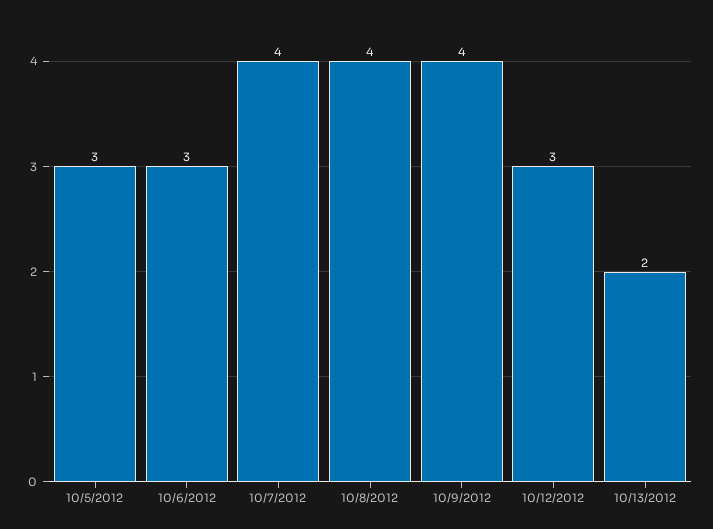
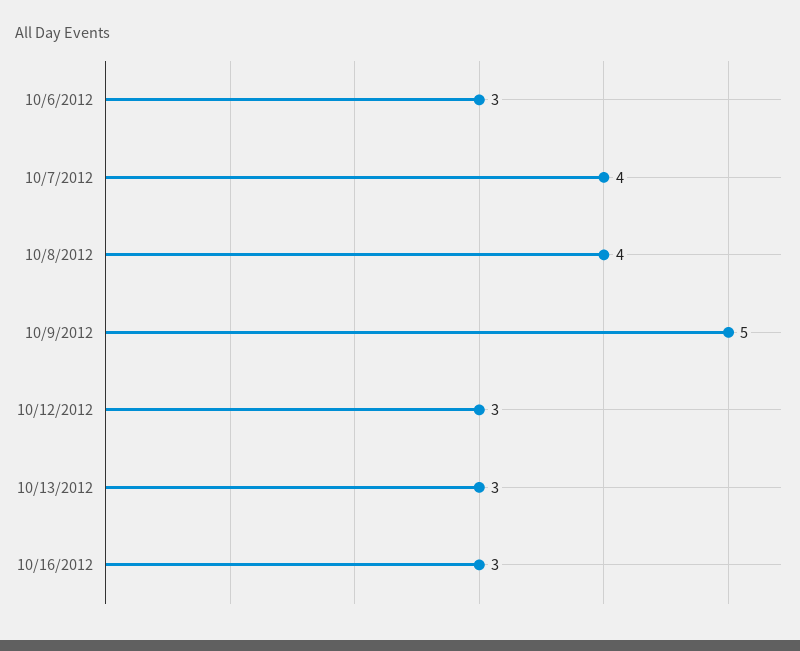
10/5/2012: 3 -> none
10/9/2012: 4 -> 5
10/13/2012: 2 -> 3
10/16/2012: none -> 3

